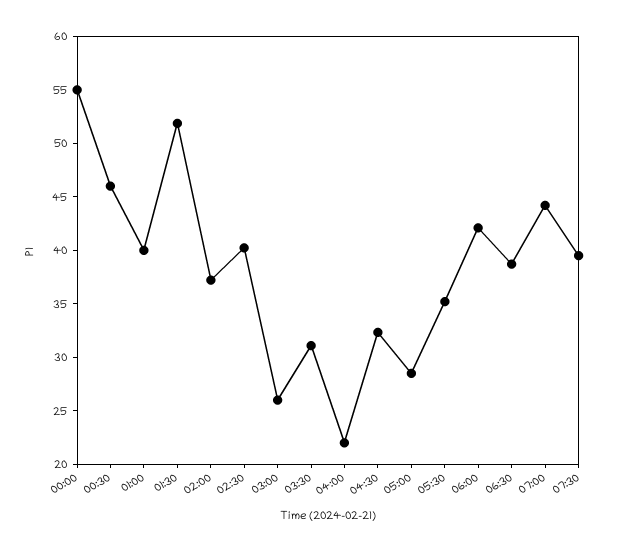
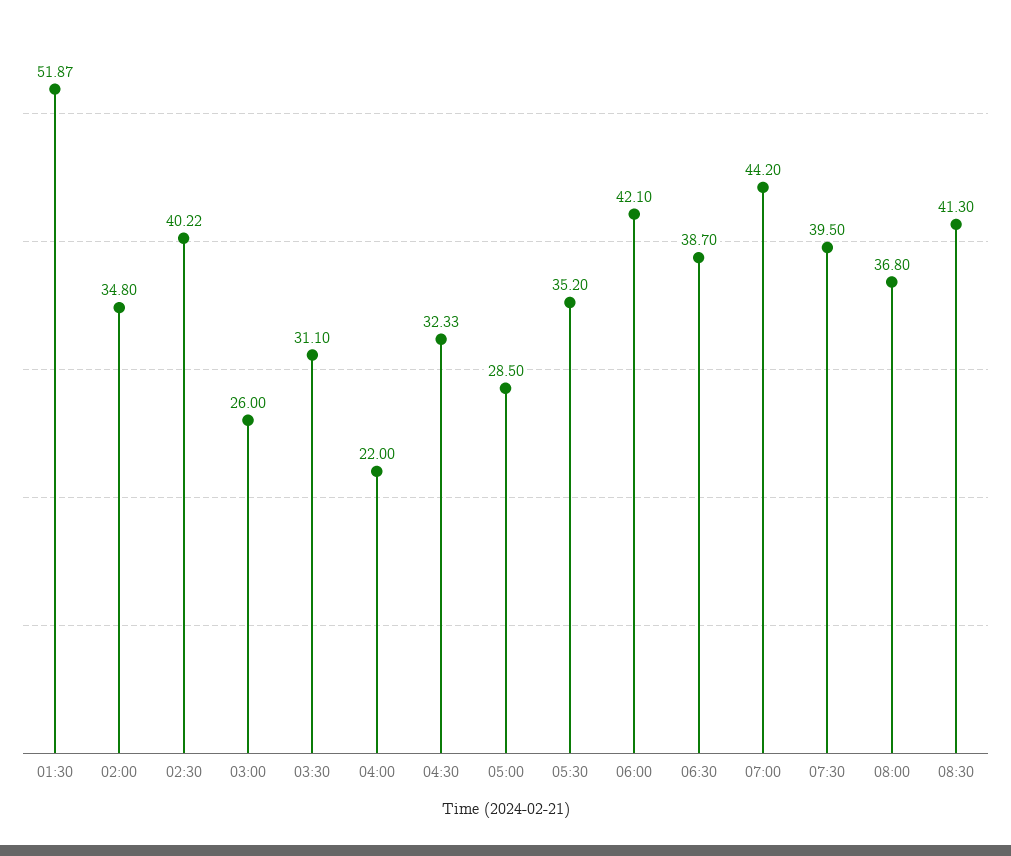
00:00: 55 -> none
00:30: 46 -> none
01:00: 40 -> none
02:00: 37 -> 34.8
08:00: none -> 36.8
08:30: none -> 41.3

